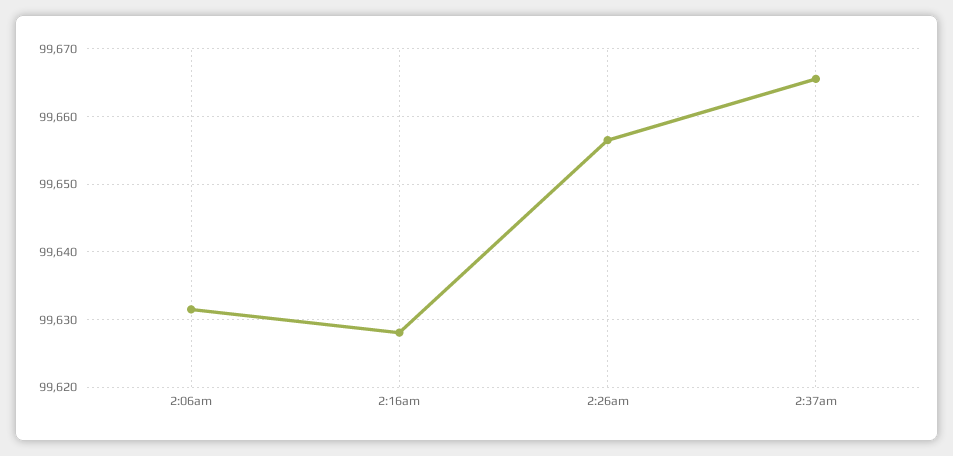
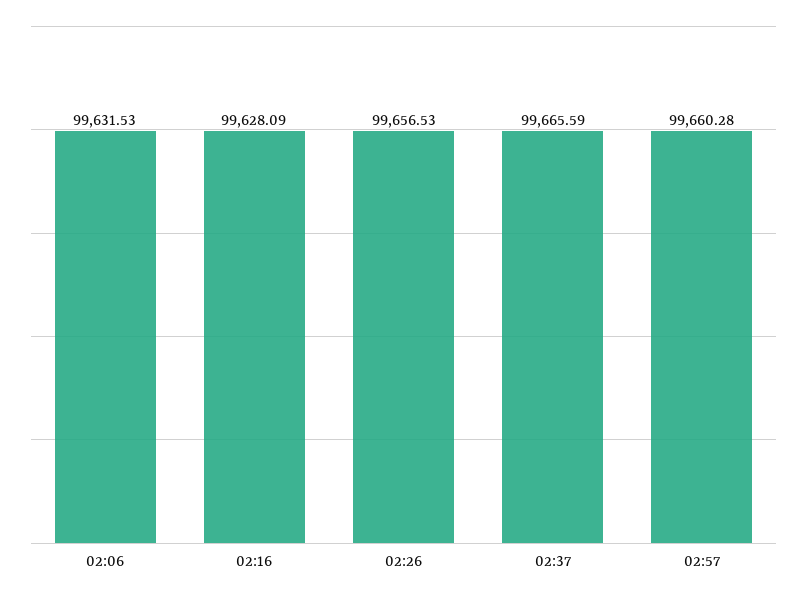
02:57: none -> 99660.28

